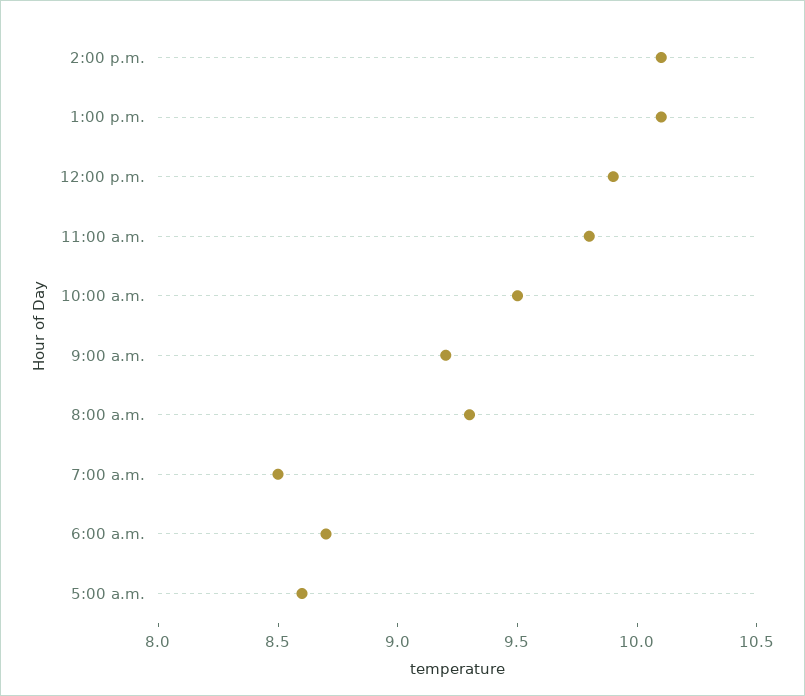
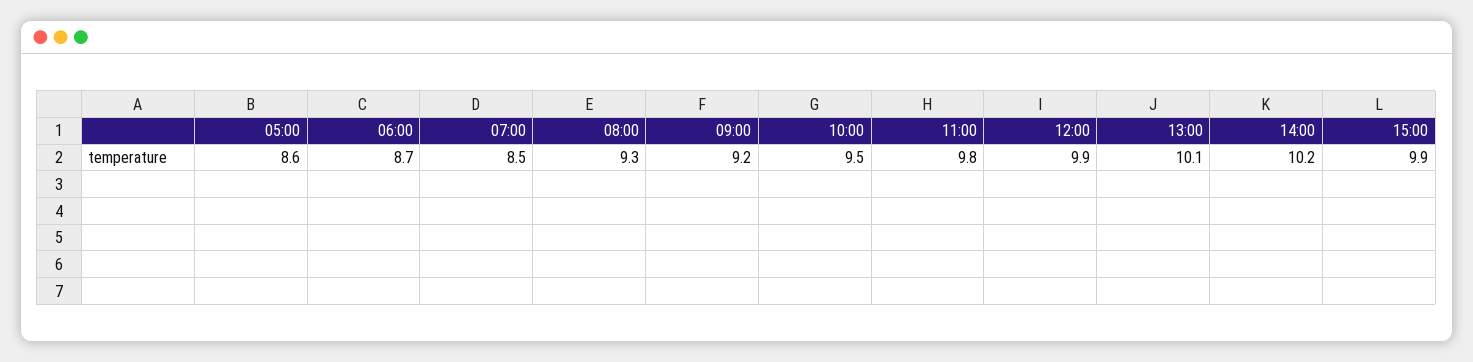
2:00 p.m.: 10.1 -> 10.2
15:00: none -> 9.9

